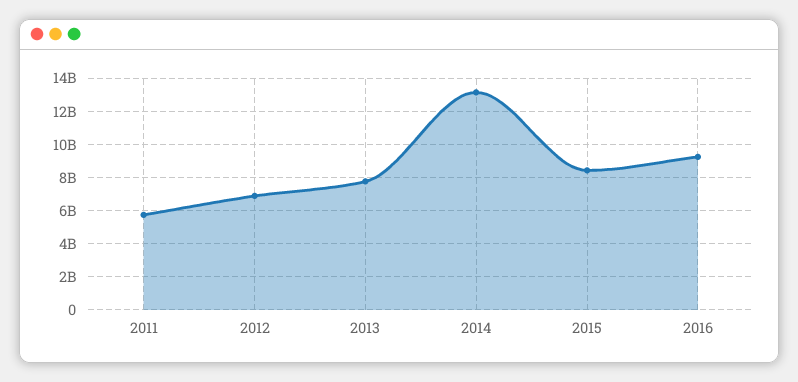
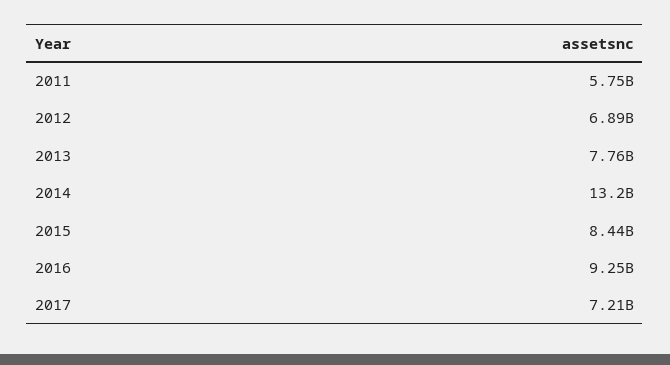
2017: none -> 7210000000

